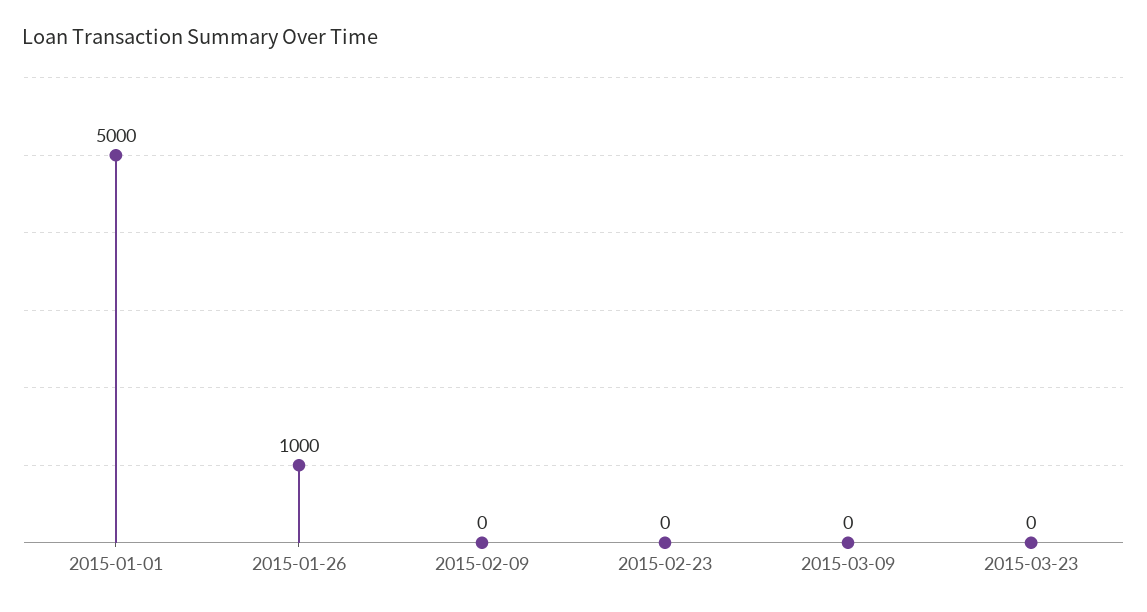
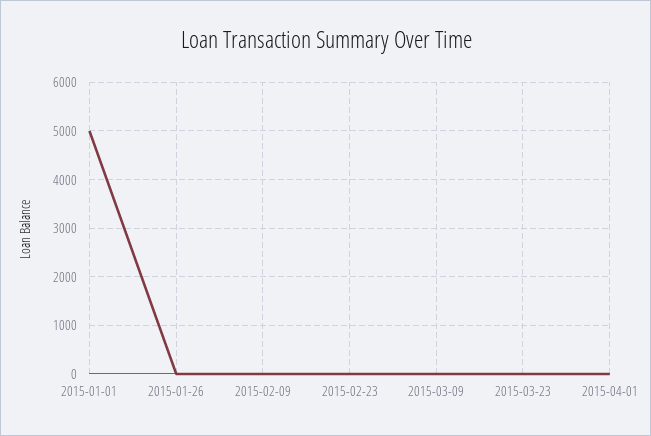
2015-01-26: 1000 -> 0
2015-04-01: none -> 0

